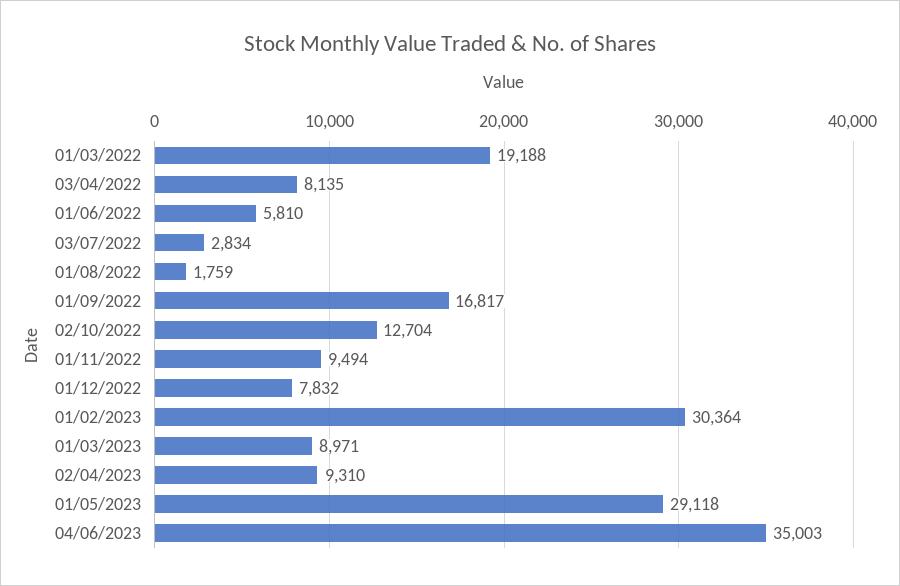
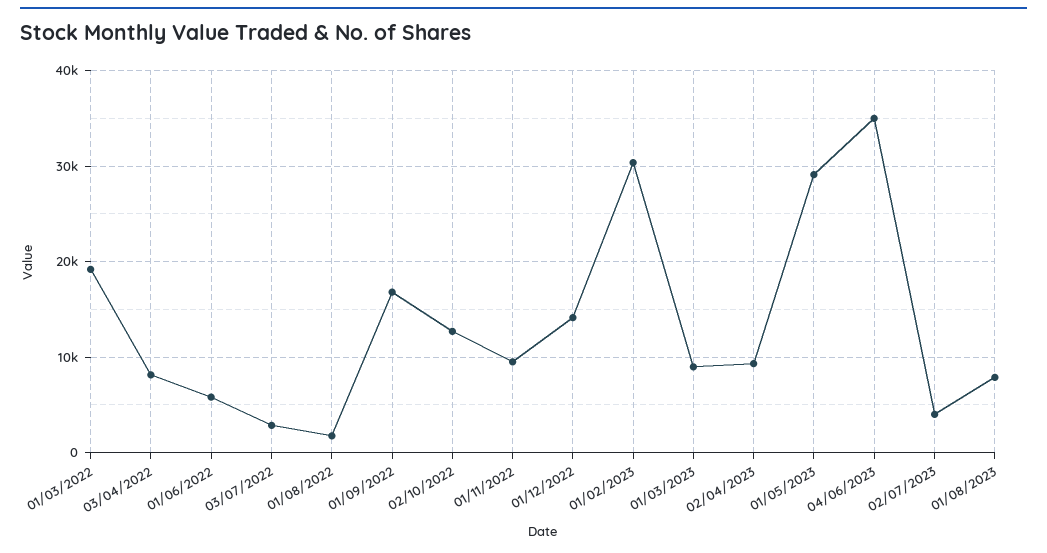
01/12/2022: 7832 -> 14000
02/07/2023: none -> 4000
01/08/2023: none -> 8000

